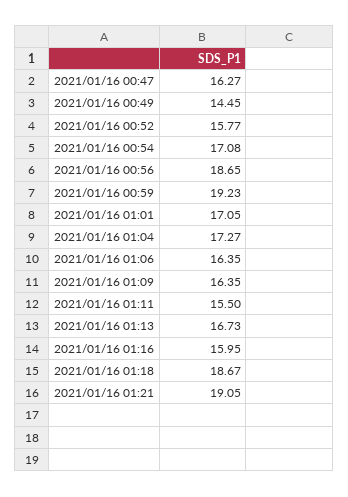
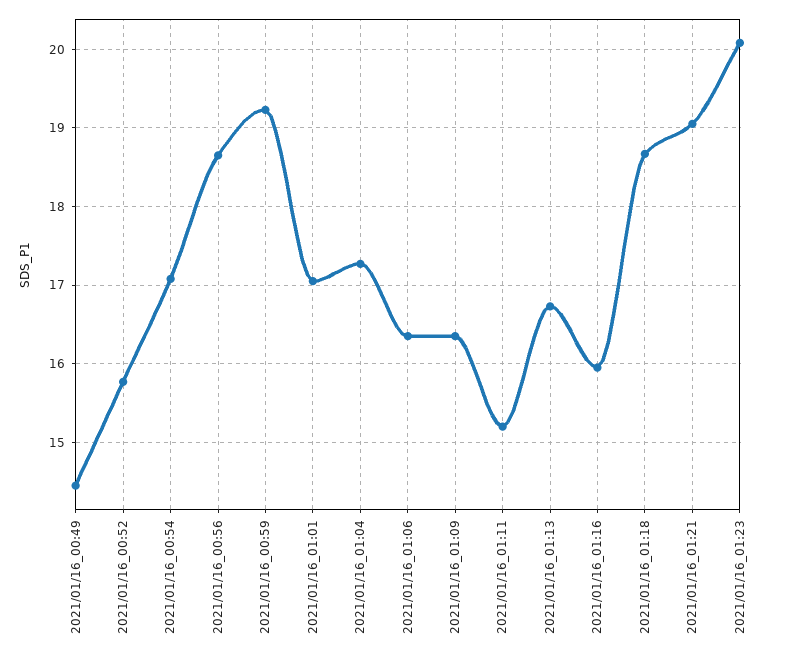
2021/01/16 00:47: 16.27 -> none
2021/01/16 01:11: 15.5 -> 15.2
2021/01/16_01:23: none -> 20.1

